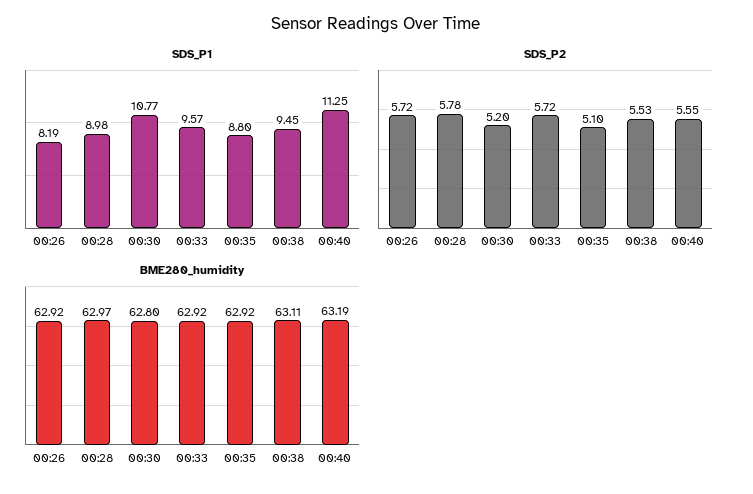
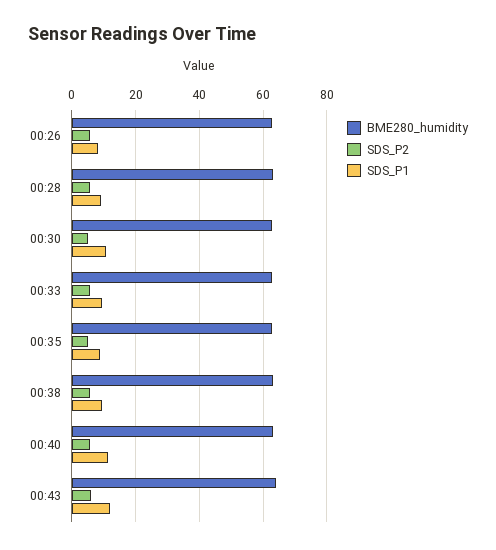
BME280_humidity, 00:43: none -> 64
SDS_P2, 00:43: none -> 6
SDS_P1, 00:43: none -> 12

